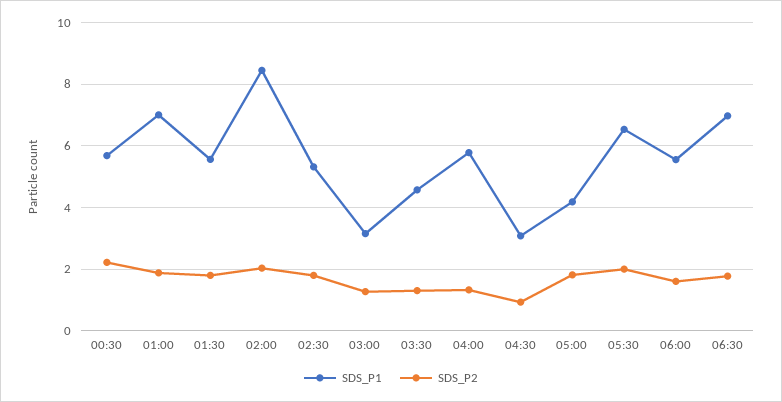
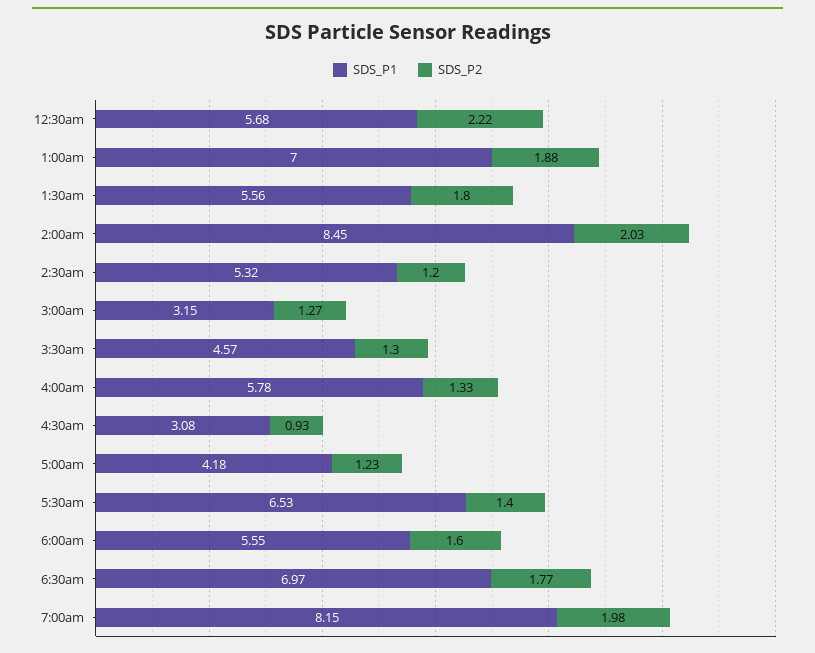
SDS_P2, 02:30: 1.8 -> 1.2
SDS_P2, 05:00: 1.8 -> 1.23
SDS_P2, 05:30: 2 -> 1.4
SDS_P1, 7:00am: none -> 8.15
SDS_P2, 7:00am: none -> 1.98

